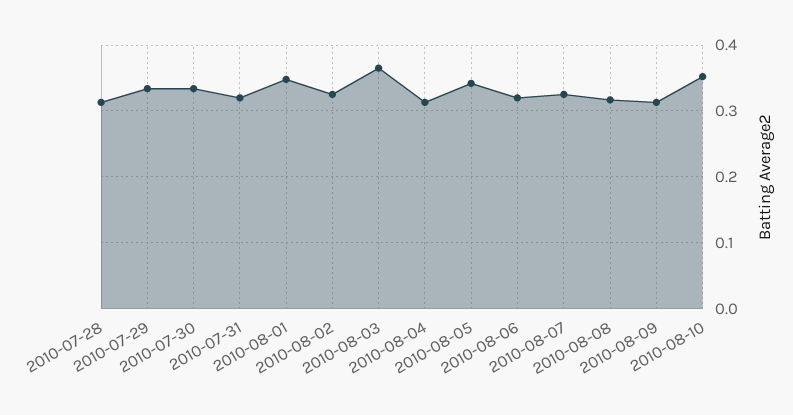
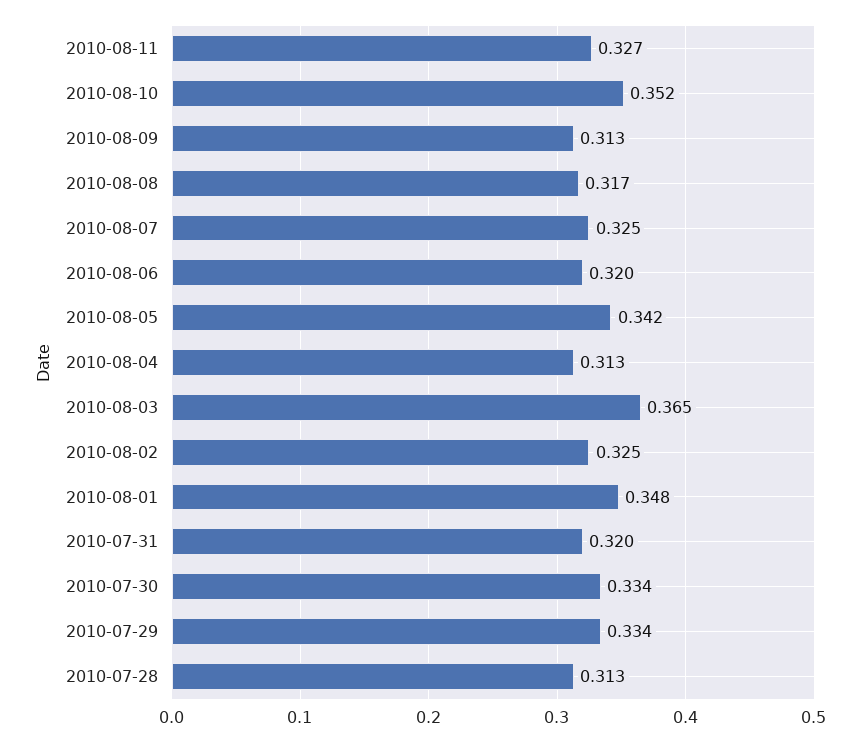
2010-08-11: none -> 0.327

